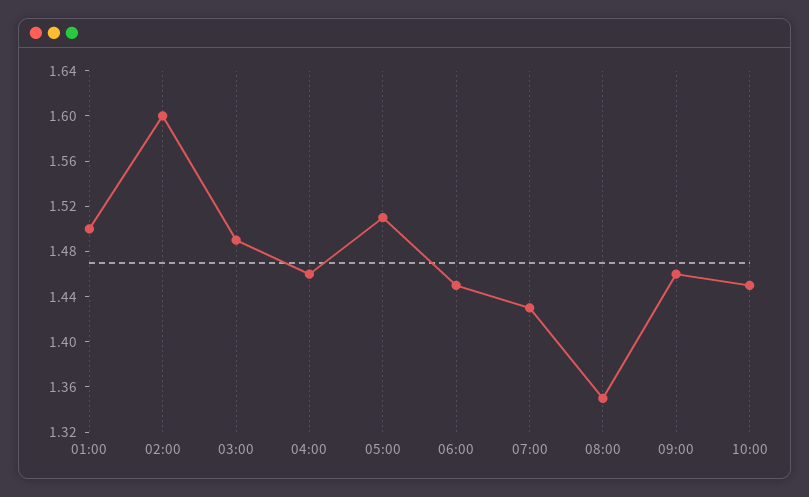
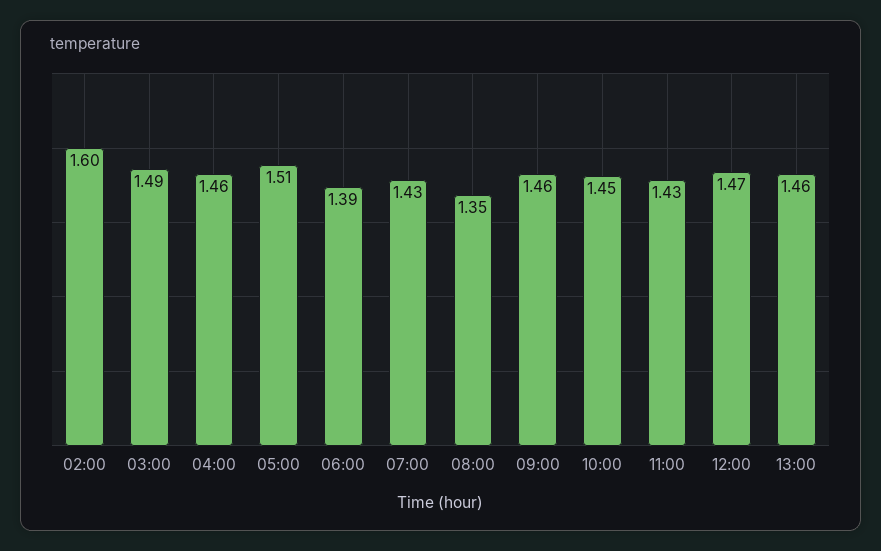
01:00: 1.5 -> none
06:00: 1.45 -> 1.39
11:00: none -> 1.43
12:00: none -> 1.47
13:00: none -> 1.46

